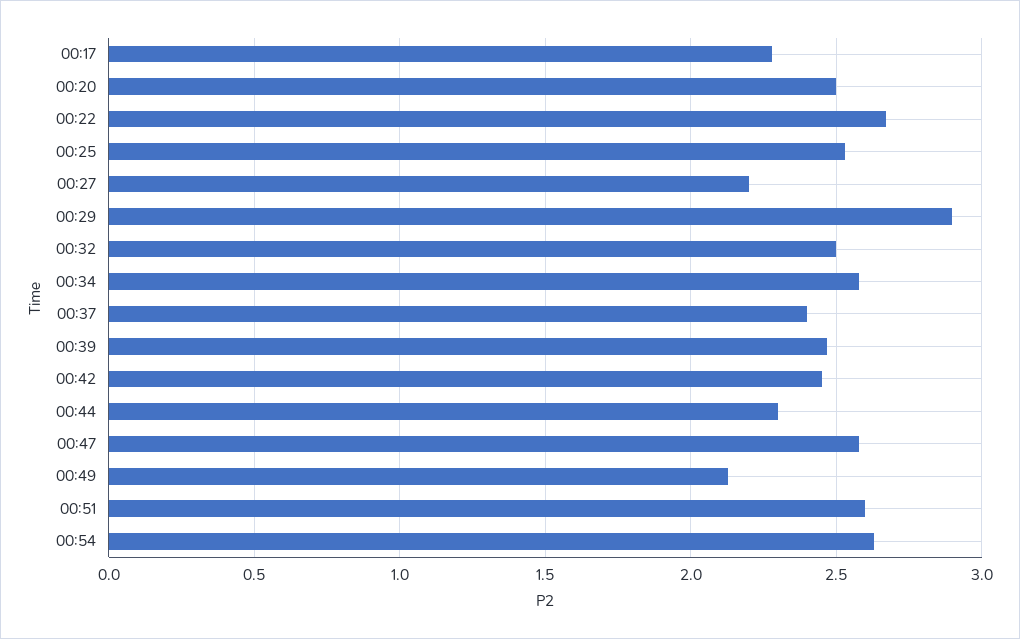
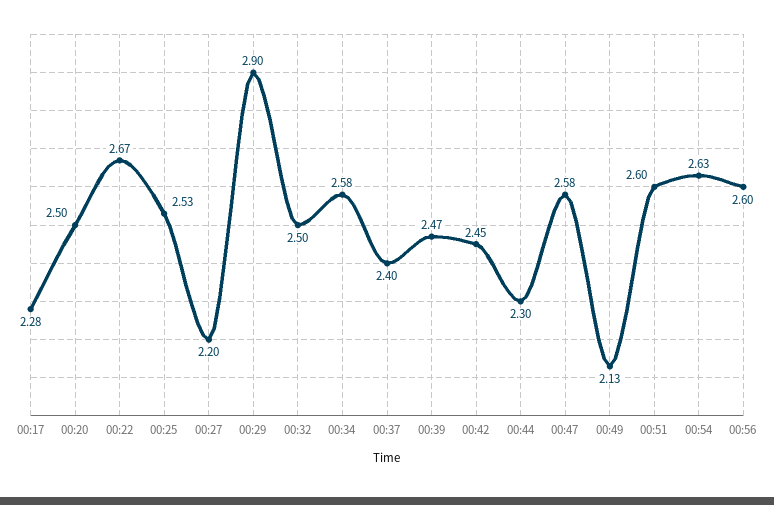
00:56: none -> 2.6

